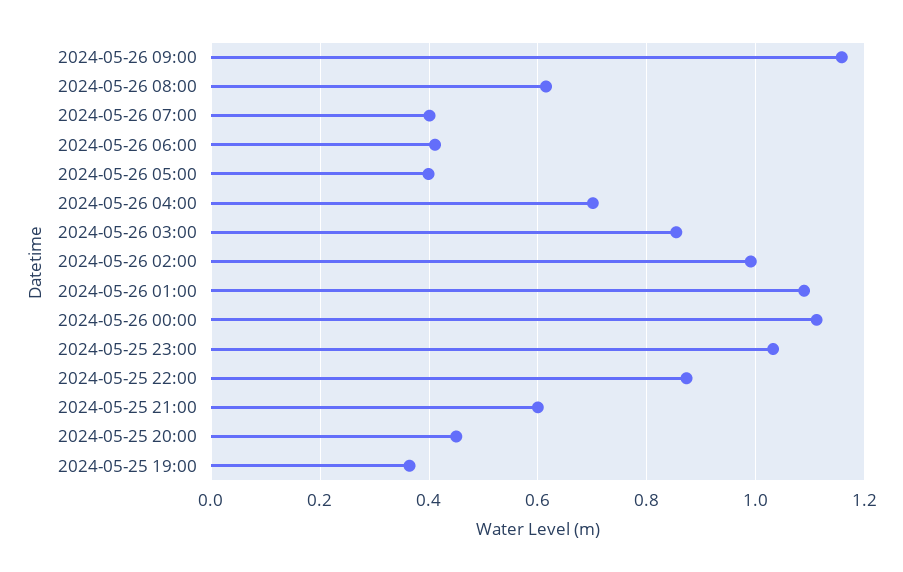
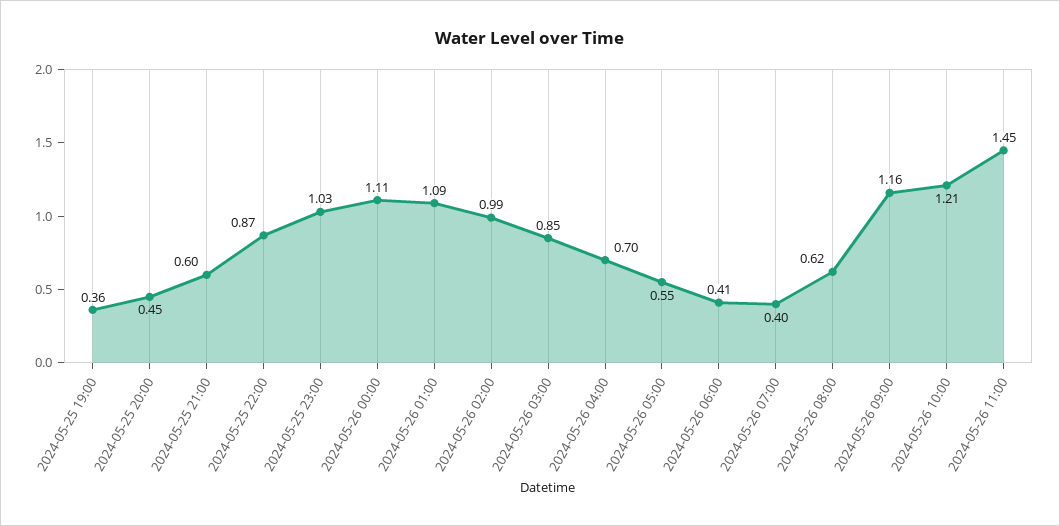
2024-05-26 05:00: 0.4 -> 0.55
2024-05-26 10:00: none -> 1.21
2024-05-26 11:00: none -> 1.45

